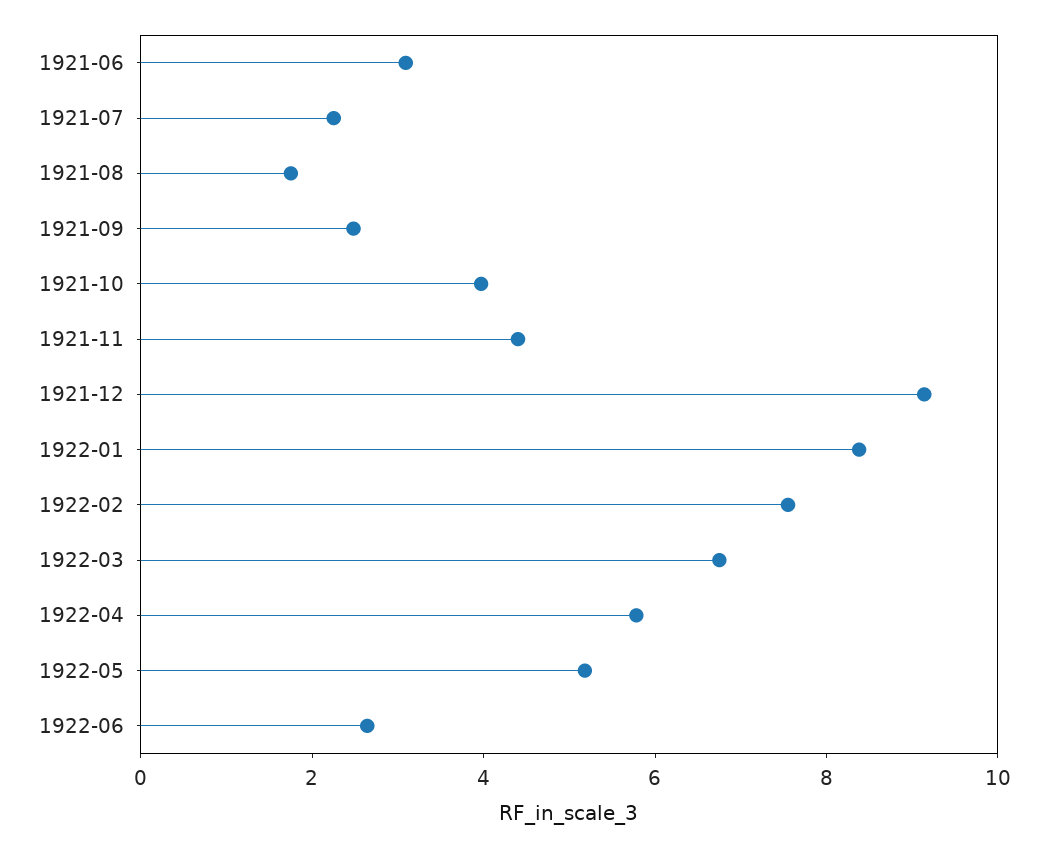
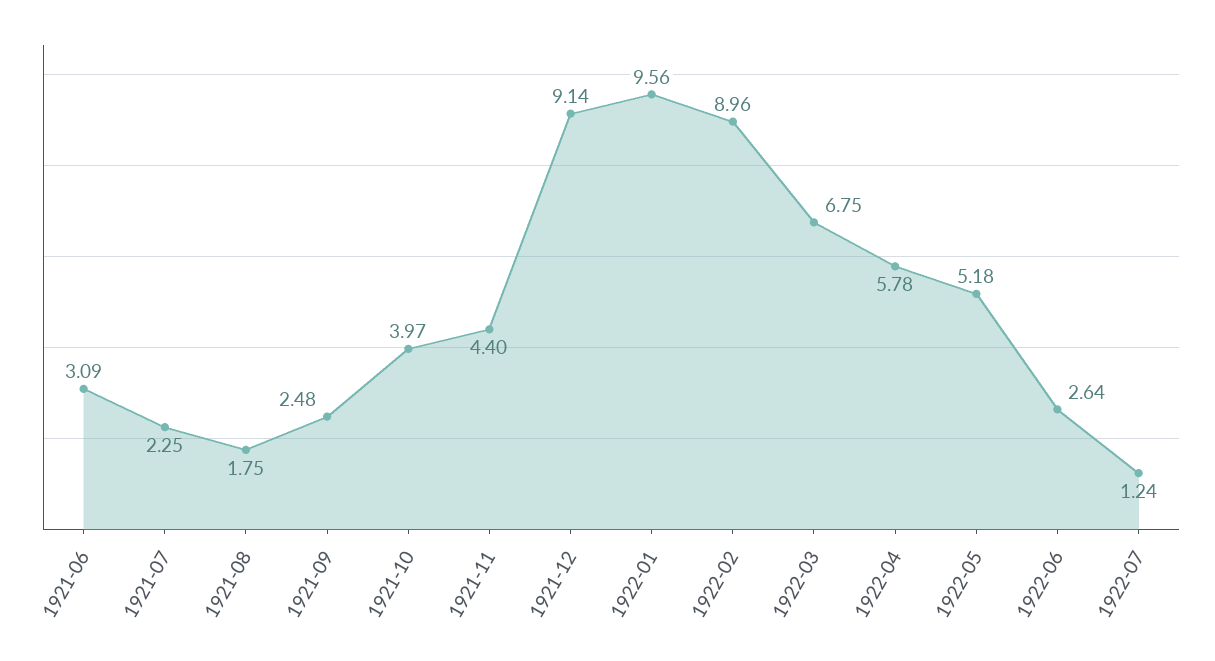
1922-01: 8.5 -> 9.56
1922-02: 7.5 -> 8.96
1922-07: none -> 1.24

